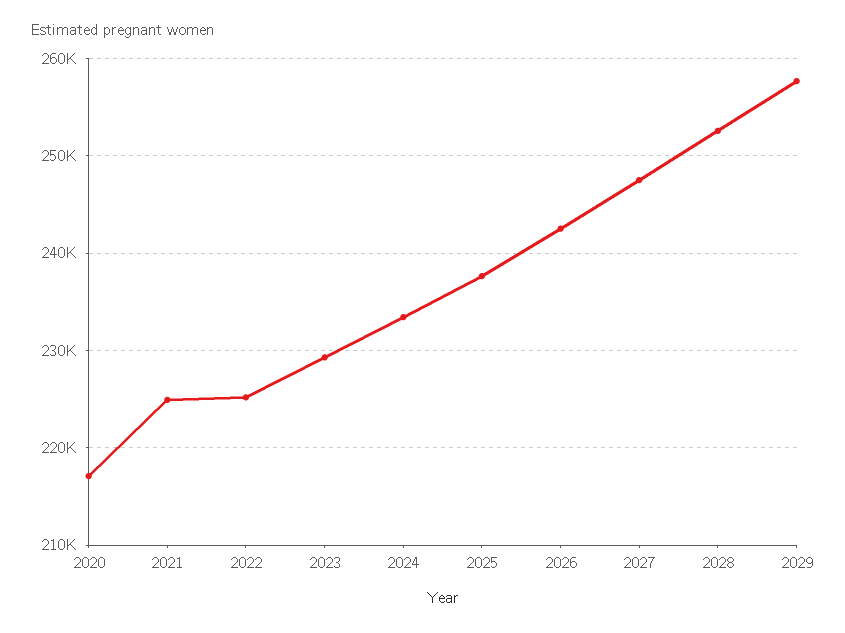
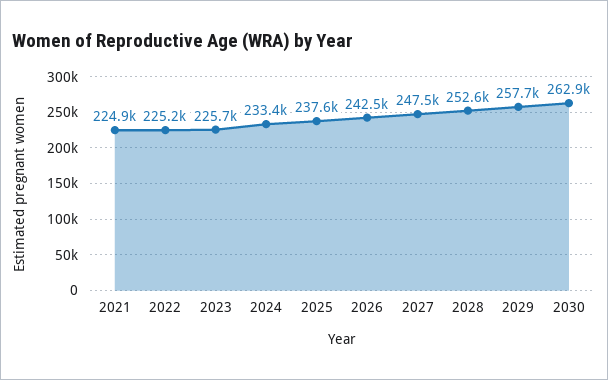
2020: 217000 -> none
2023: 229000 -> 225700
2030: none -> 262900

